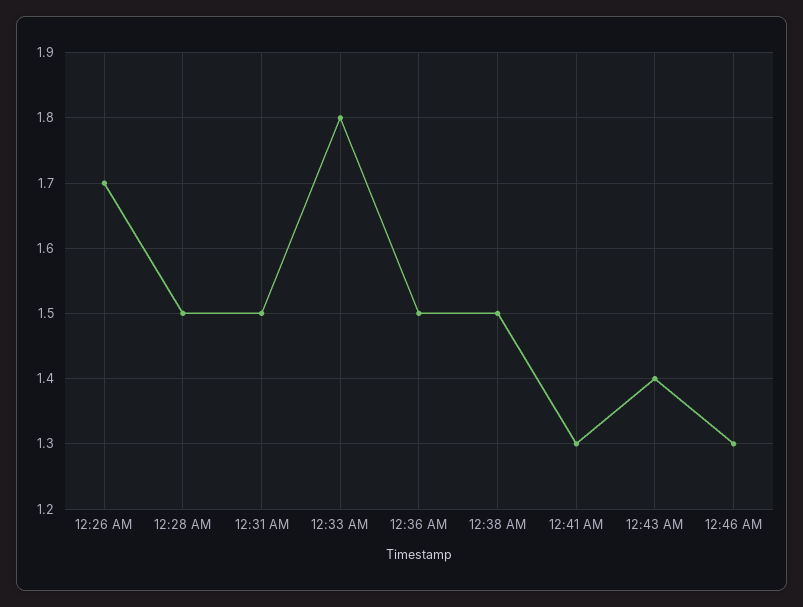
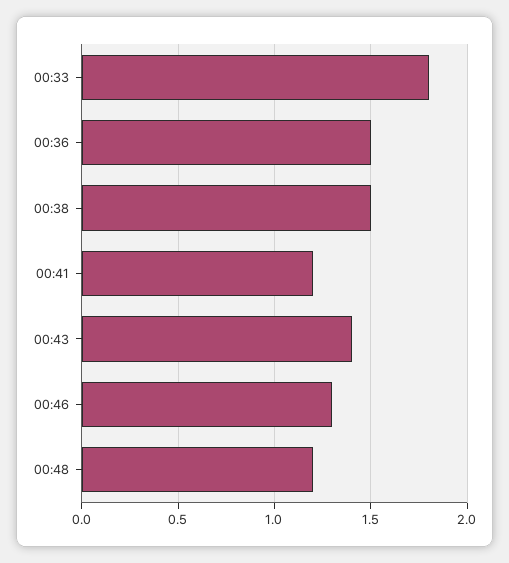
12:26 AM: 1.7 -> none
12:28 AM: 1.5 -> none
12:31 AM: 1.5 -> none
12:41 AM: 1.3 -> 1.2
00:48: none -> 1.2

